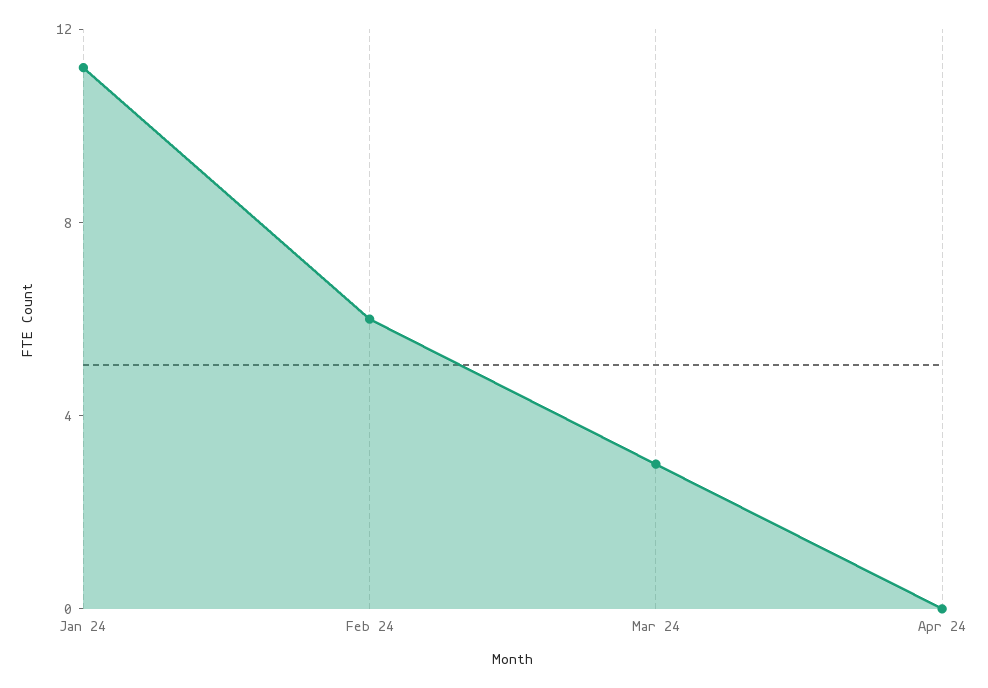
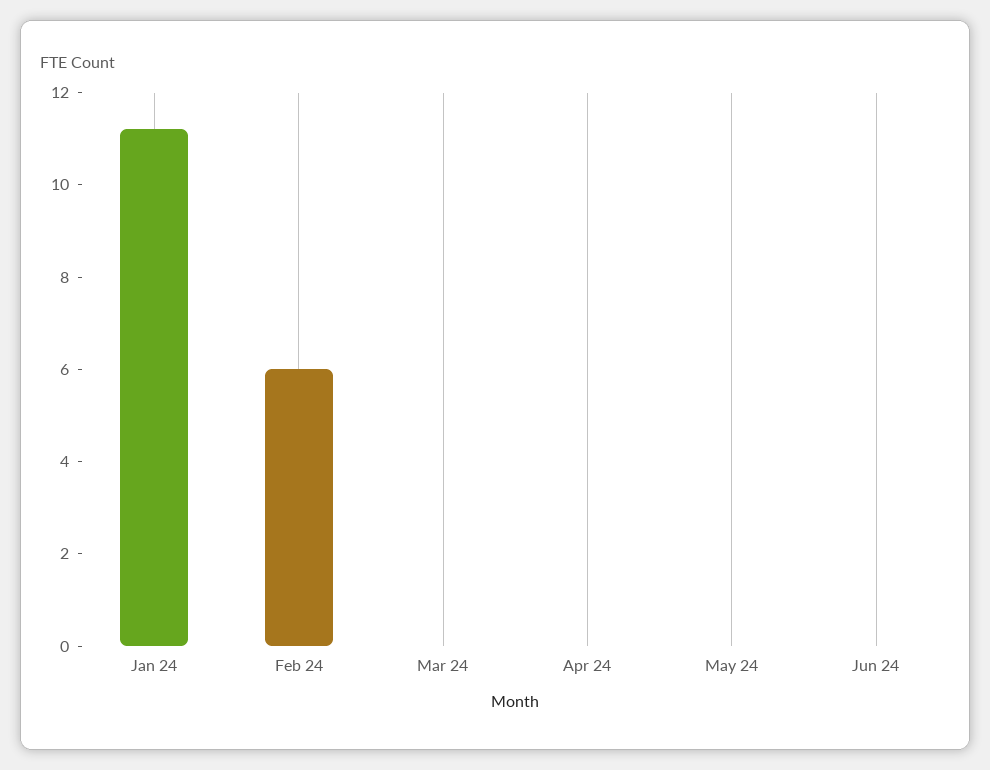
Mar 24: 3 -> 0
May 24: none -> 0
Jun 24: none -> 0

